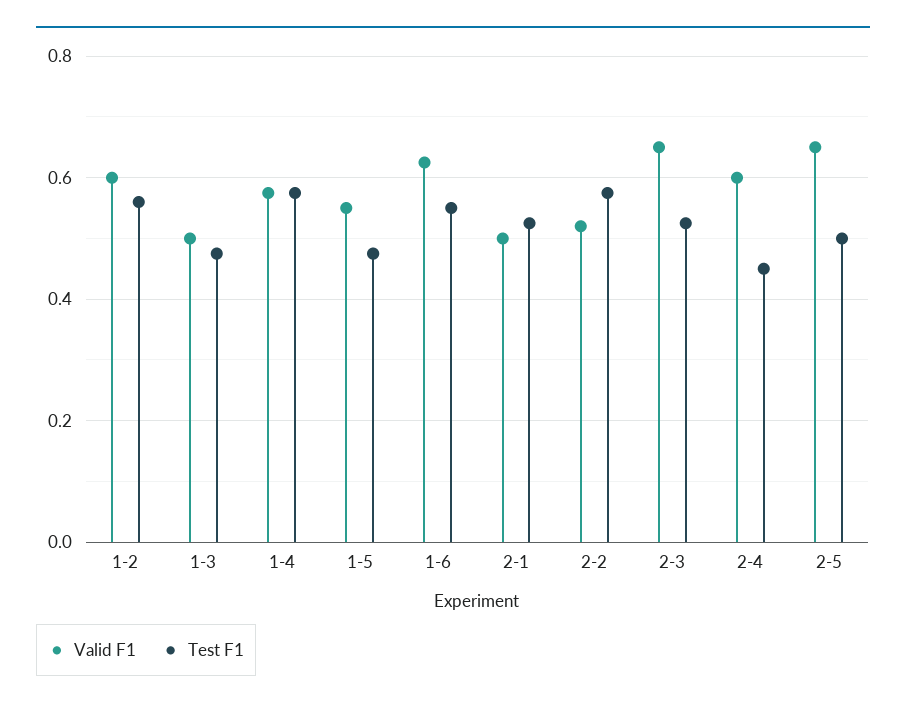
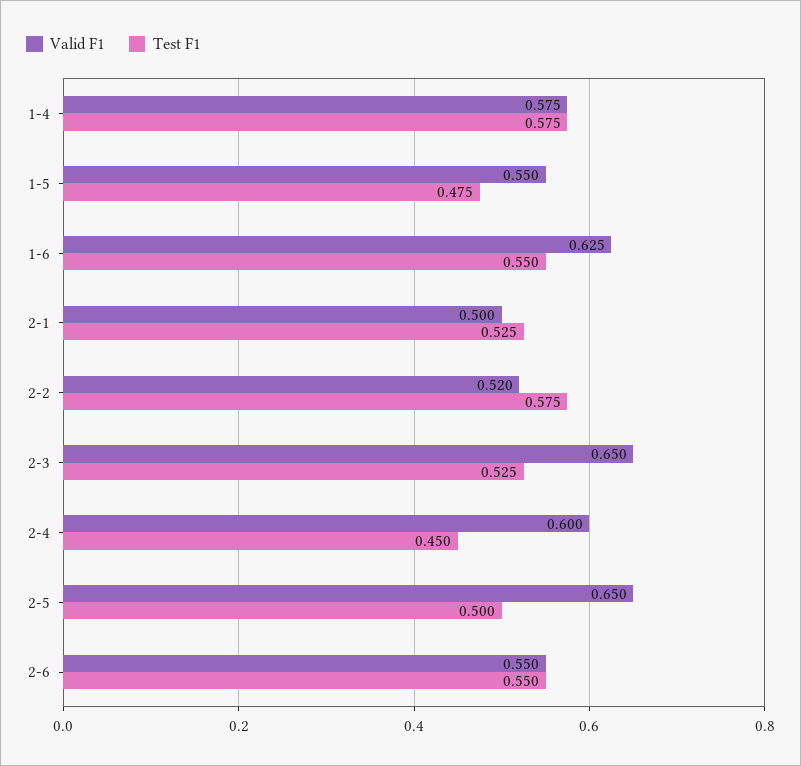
Valid F1, 1-2: 0.6 -> none
Test F1, 1-2: 0.56 -> none
Valid F1, 1-3: 0.5 -> none
Test F1, 1-3: 0.48 -> none
Valid F1, 2-6: none -> 0.55
Test F1, 2-6: none -> 0.55

